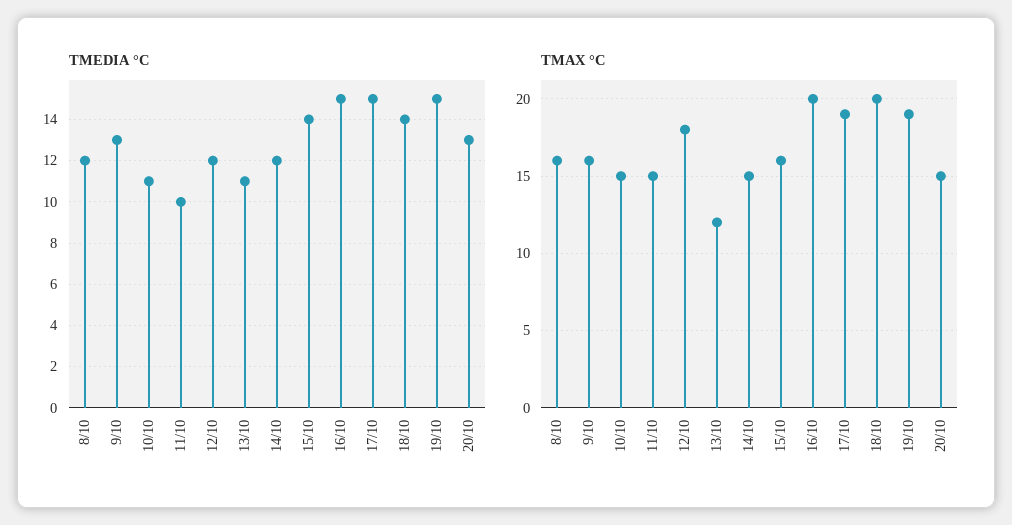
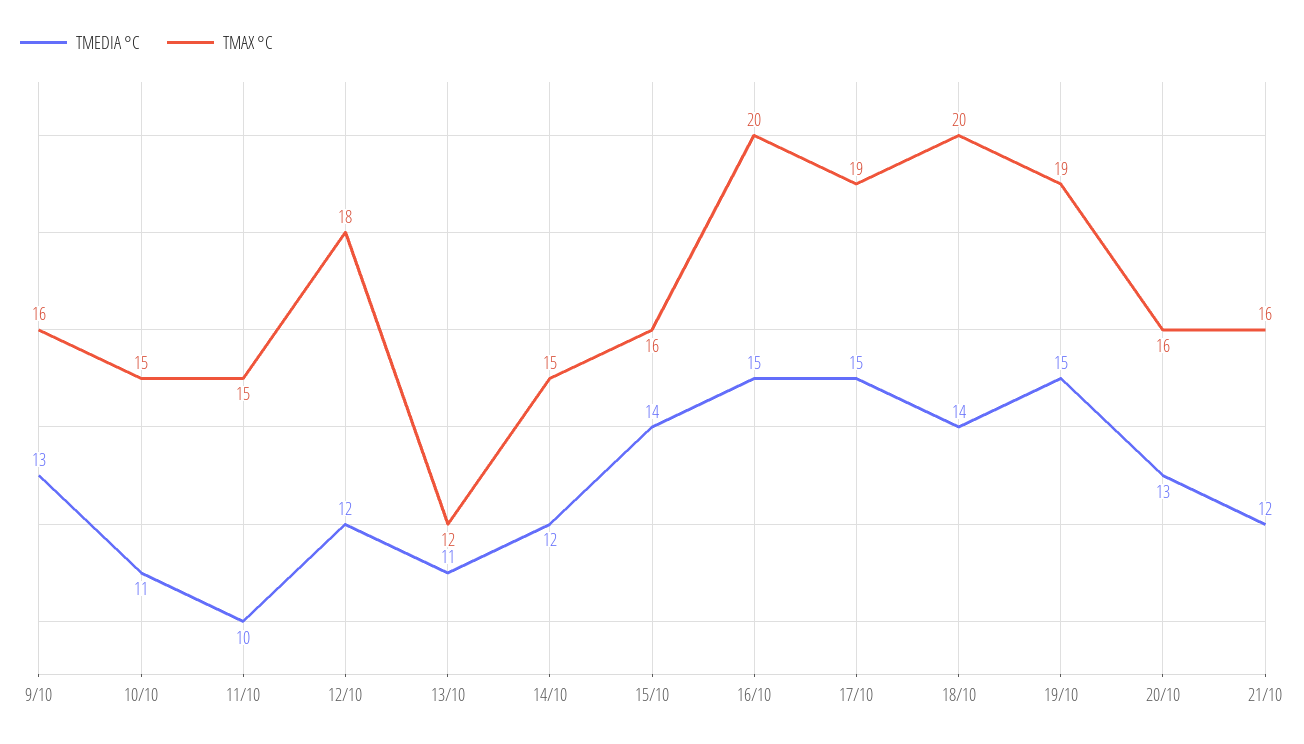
TMEDIA °C, 8/10: 12 -> none
TMAX °C, 8/10: 16 -> none
TMAX °C, 20/10: 15 -> 16
TMEDIA °C, 21/10: none -> 12
TMAX °C, 21/10: none -> 16

